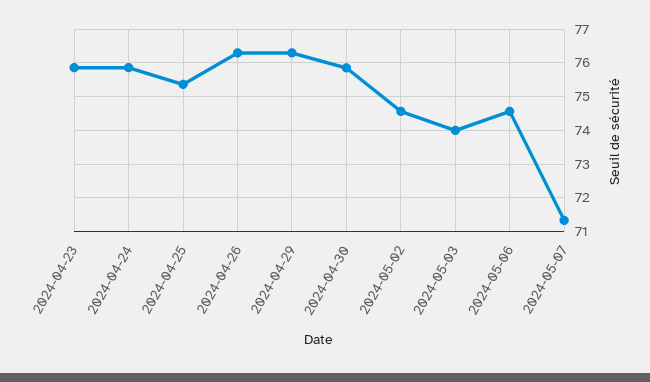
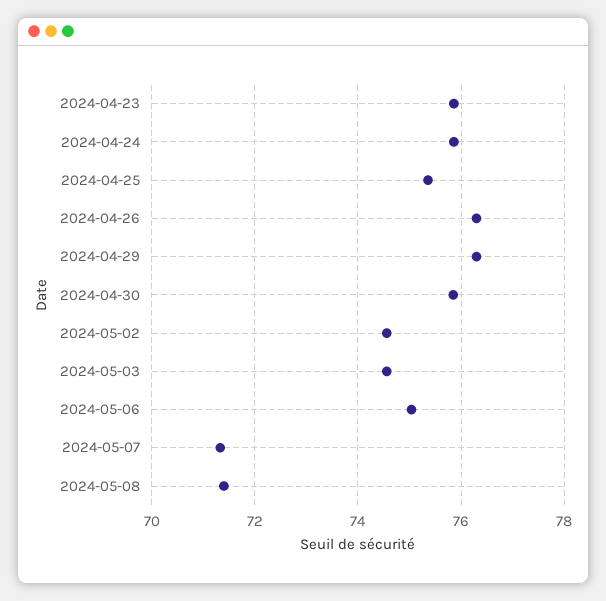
2024-05-03: 74 -> 74.6
2024-05-06: 74.6 -> 75
2024-05-08: none -> 71.4

